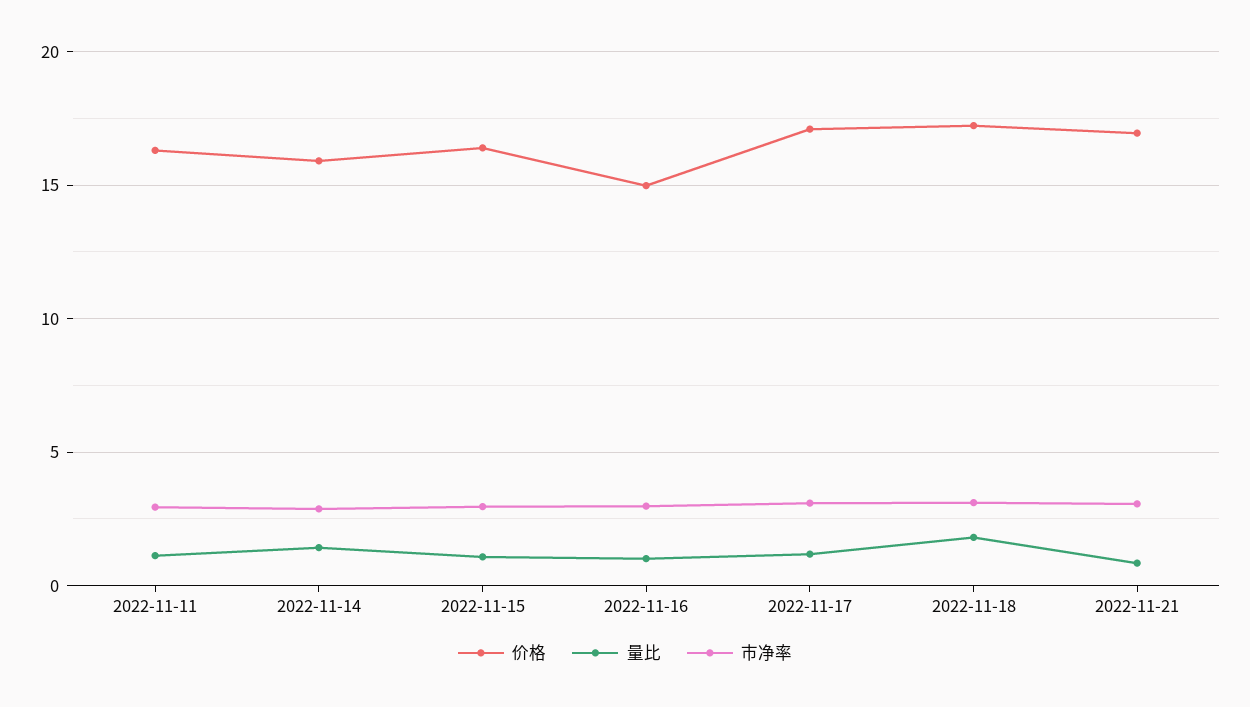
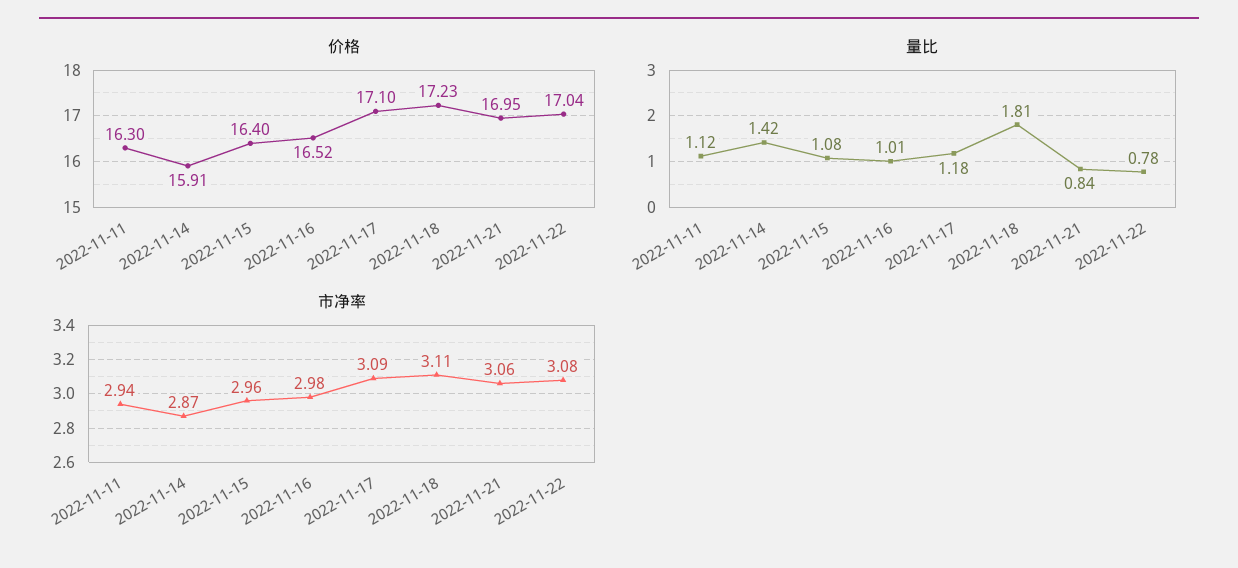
价格, 2022-11-16: 15 -> 16.52
价格, 2022-11-22: none -> 17.04
量比, 2022-11-22: none -> 0.78
市净率, 2022-11-22: none -> 3.08

